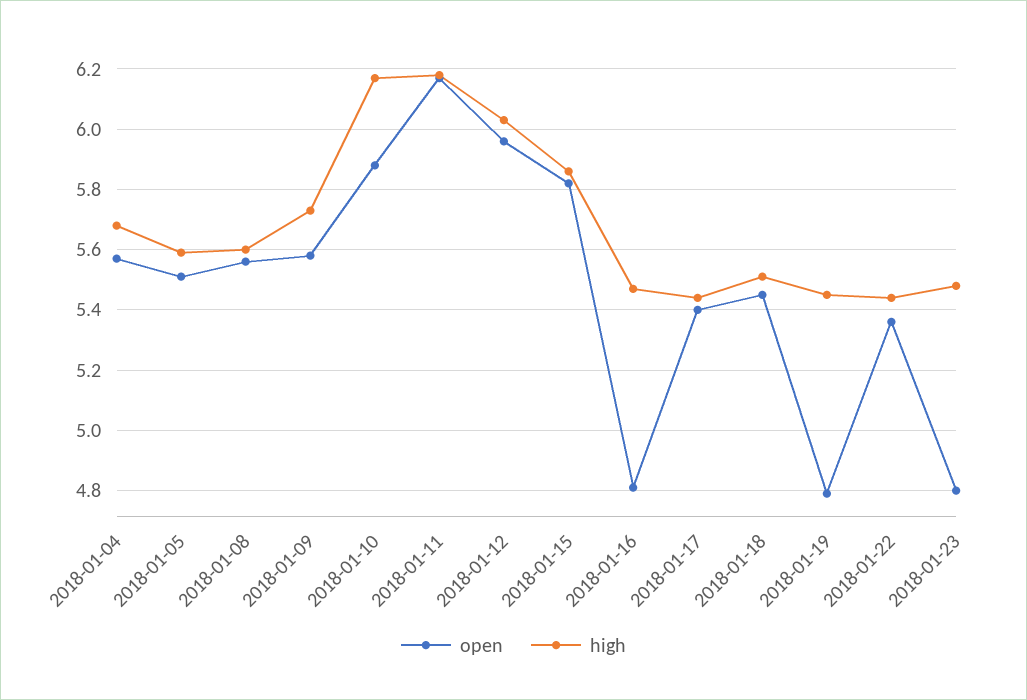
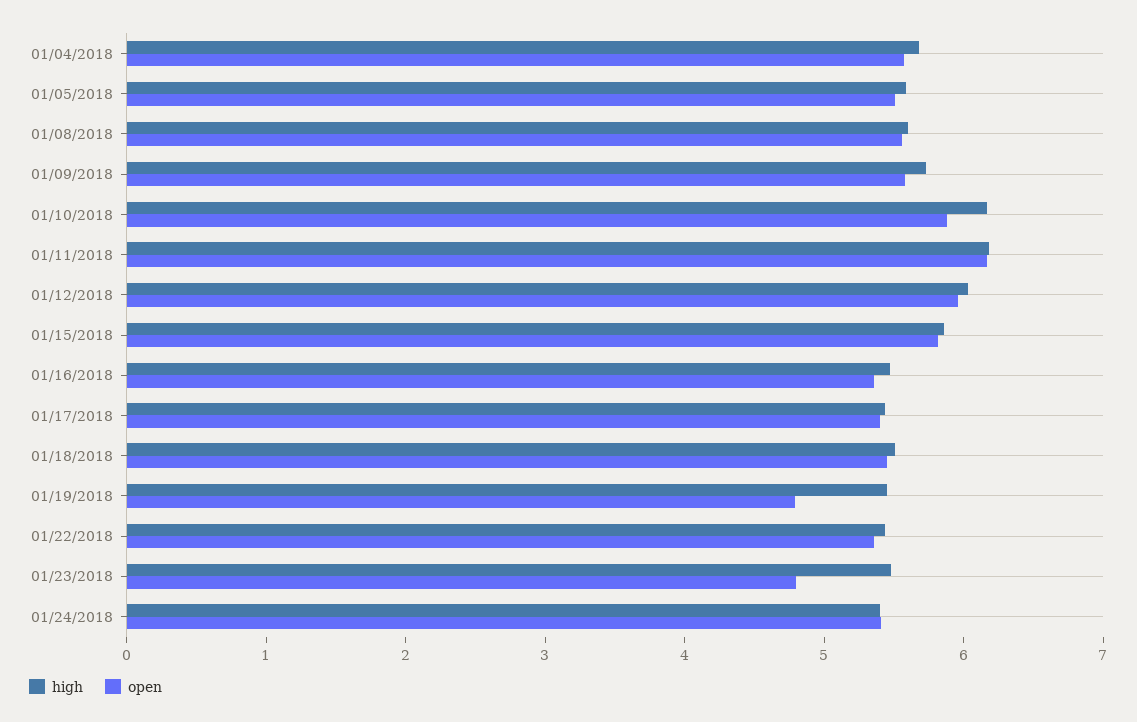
open, 2018-01-16: 4.8 -> 5.4
high, 01/24/2018: none -> 5.4
open, 01/24/2018: none -> 5.4

